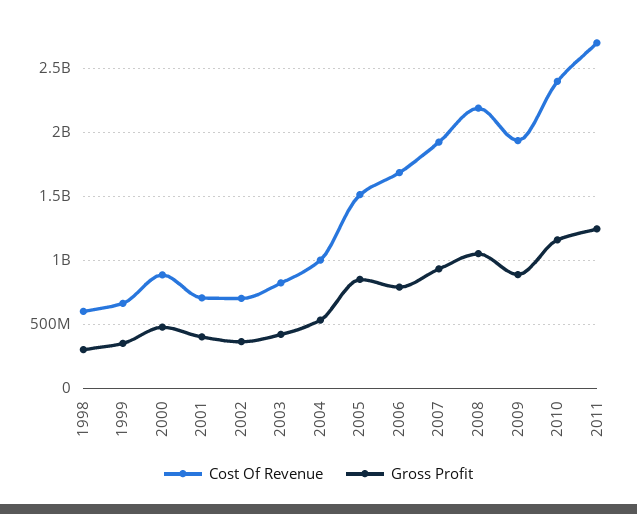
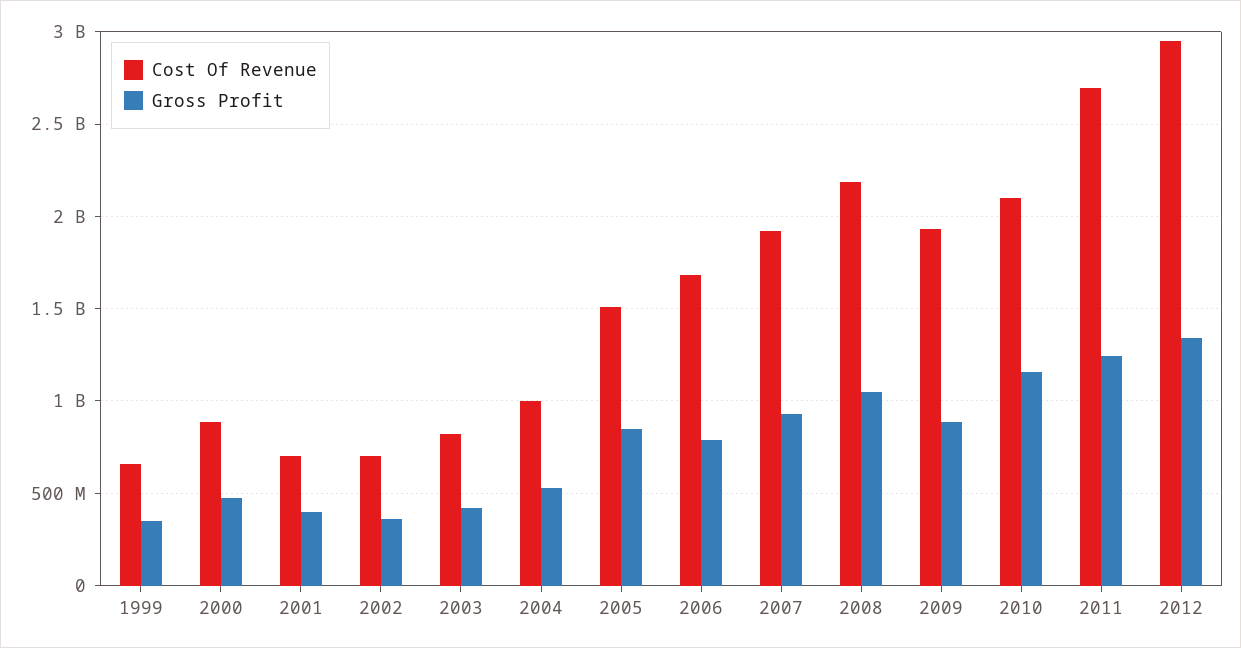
Cost Of Revenue, 1998: 600000000 -> none
Gross Profit, 1998: 300000000 -> none
Cost Of Revenue, 2010: 2400000000 -> 2100000000
Cost Of Revenue, 2012: none -> 2950000000
Gross Profit, 2012: none -> 1350000000

